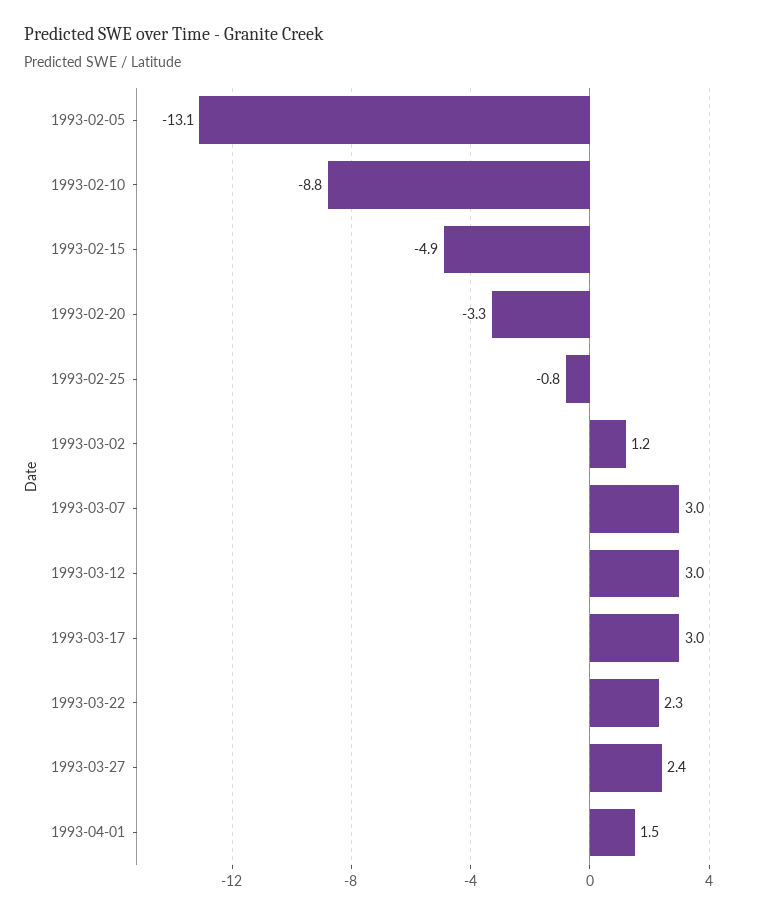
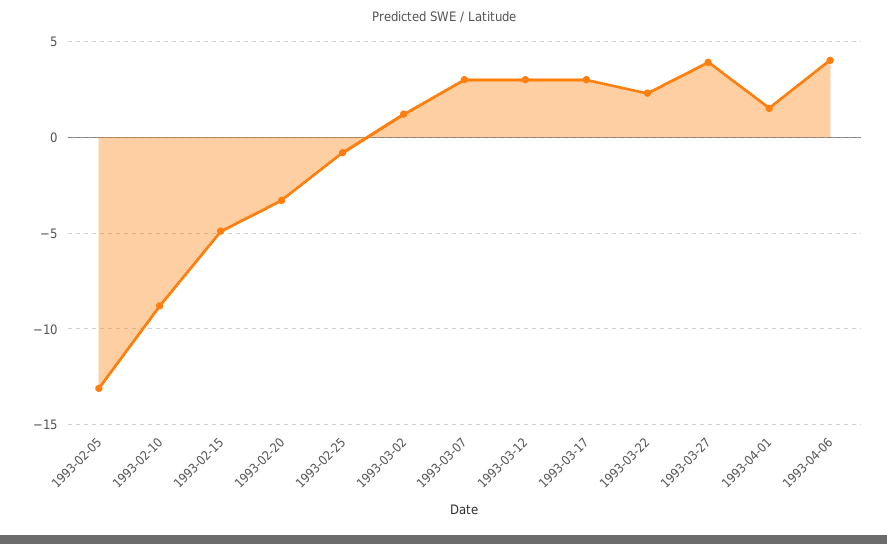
1993-03-27: 2.4 -> 4
1993-04-06: none -> 4

